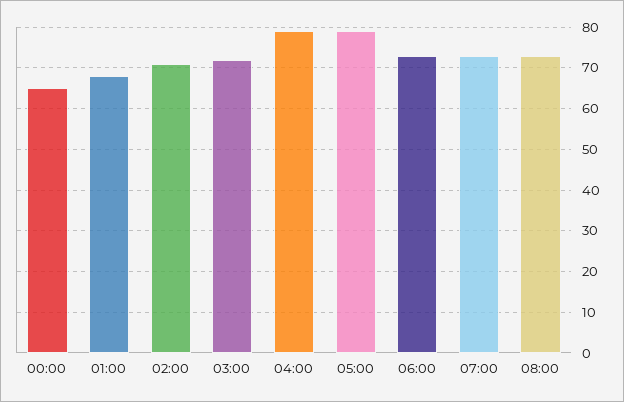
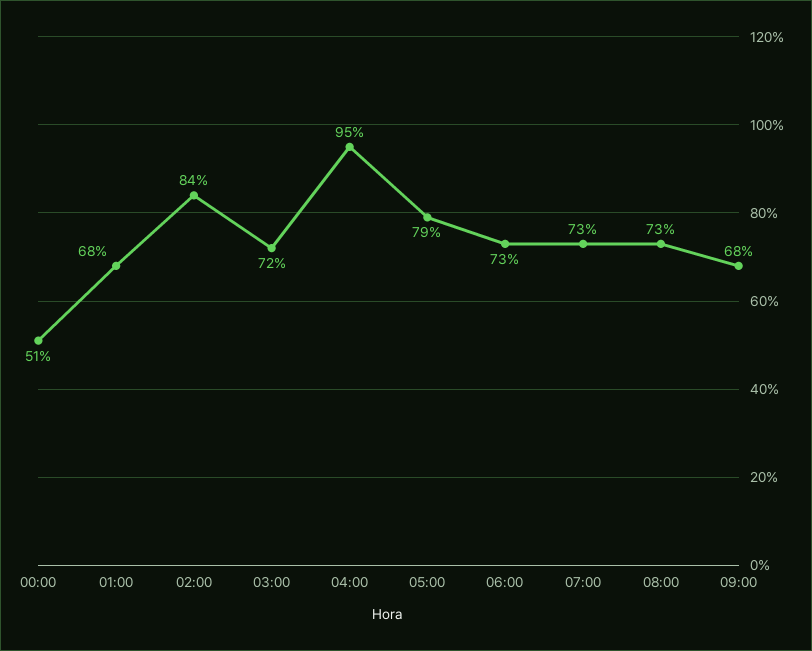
00:00: 65 -> 51
02:00: 70 -> 84
04:00: 80 -> 95
09:00: none -> 68

